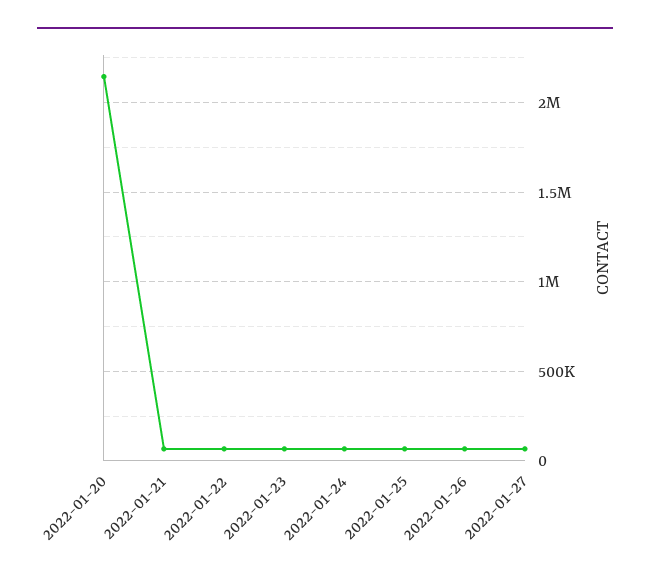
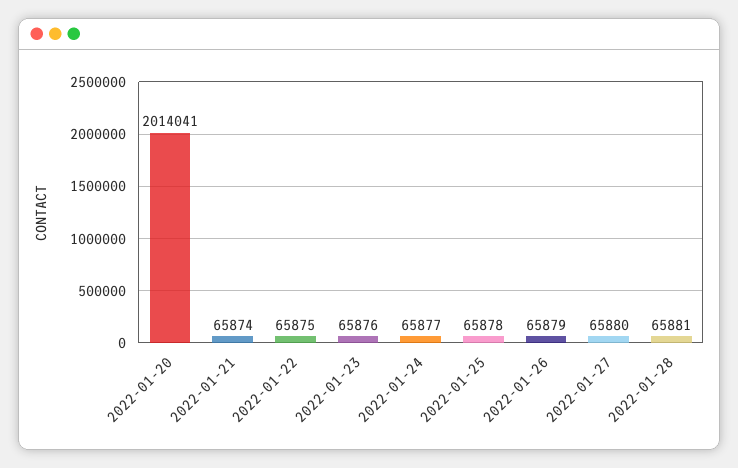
2022-01-20: 2150000 -> 2014041
2022-01-28: none -> 65881

